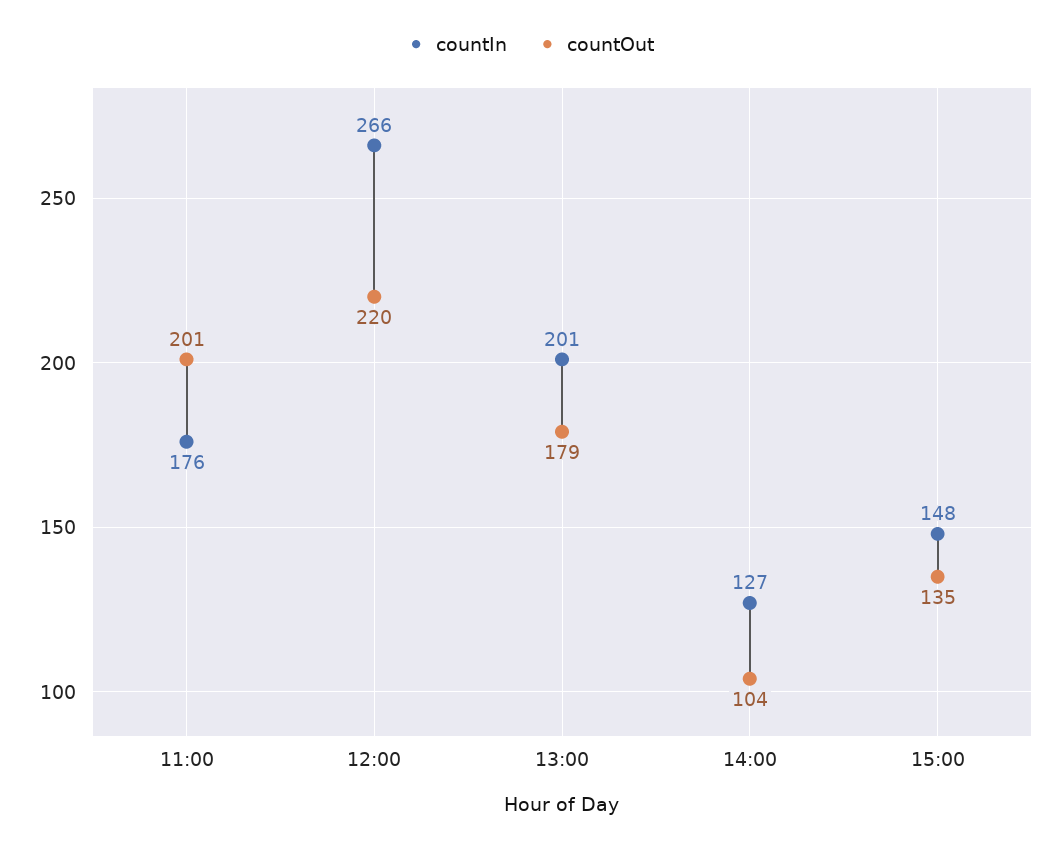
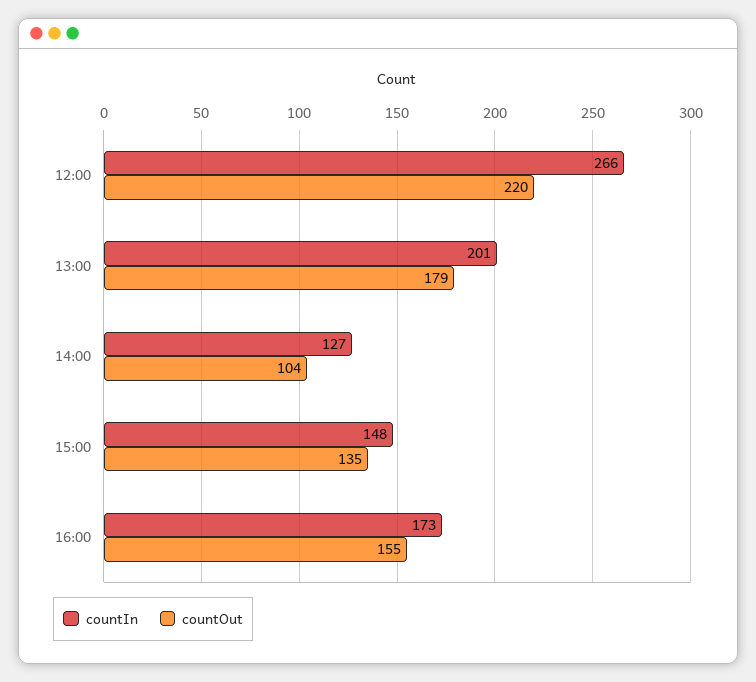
countIn, 11:00: 176 -> none
countOut, 11:00: 201 -> none
countIn, 16:00: none -> 173
countOut, 16:00: none -> 155

